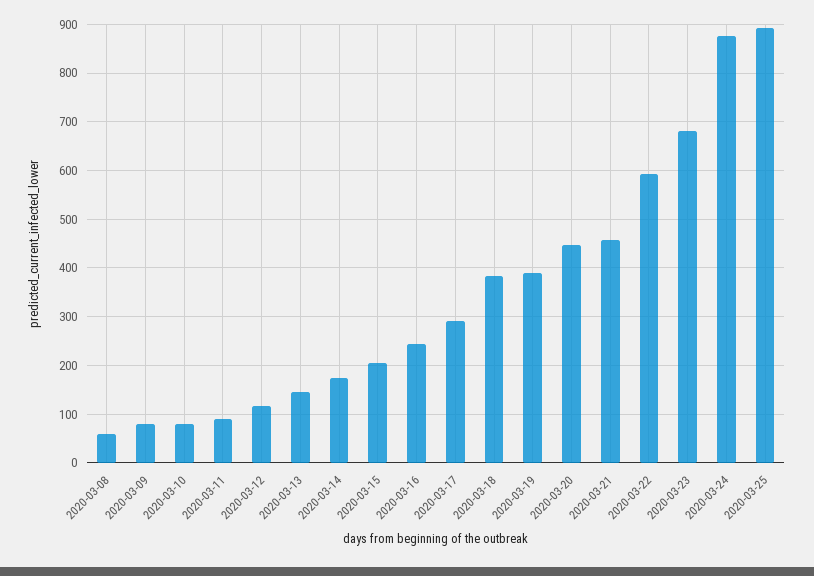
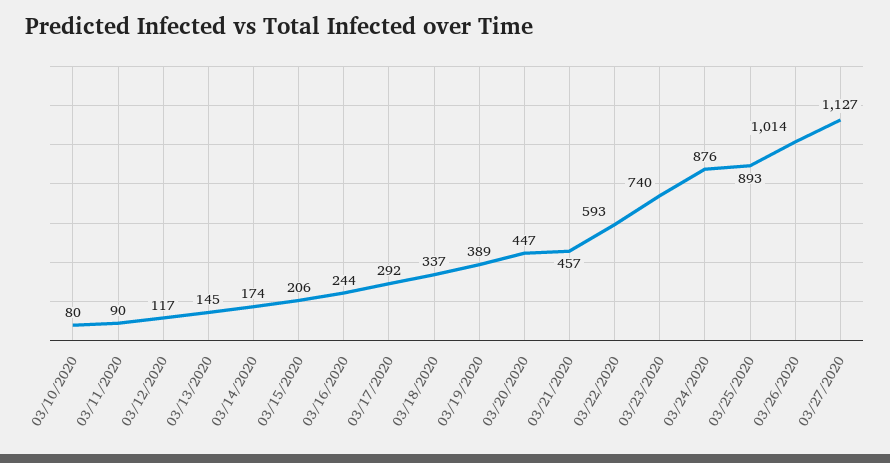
2020-03-08: 60 -> none
2020-03-09: 80 -> none
2020-03-18: 380 -> 337
2020-03-23: 680 -> 740
03/26/2020: none -> 1014
03/27/2020: none -> 1127

